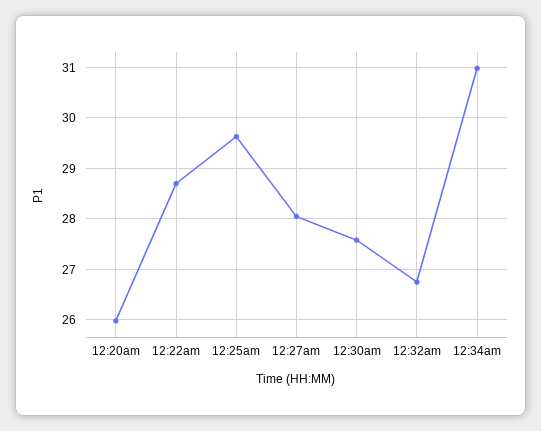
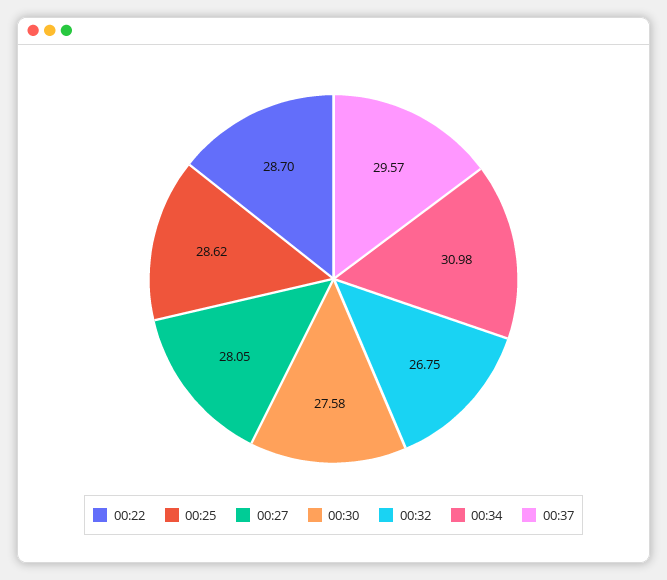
12:20am: 26 -> none
12:25am: 29.6 -> 28.62
00:37: none -> 29.57

